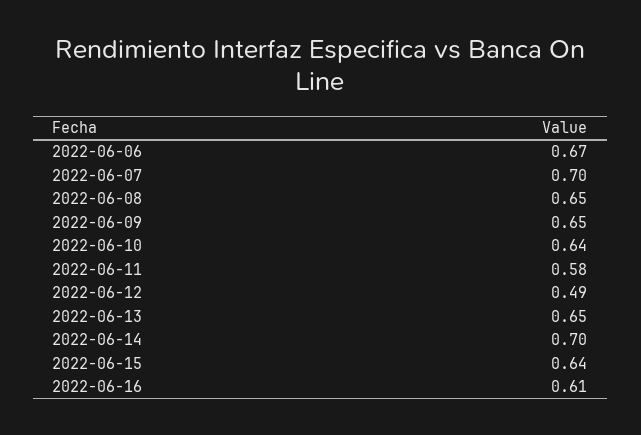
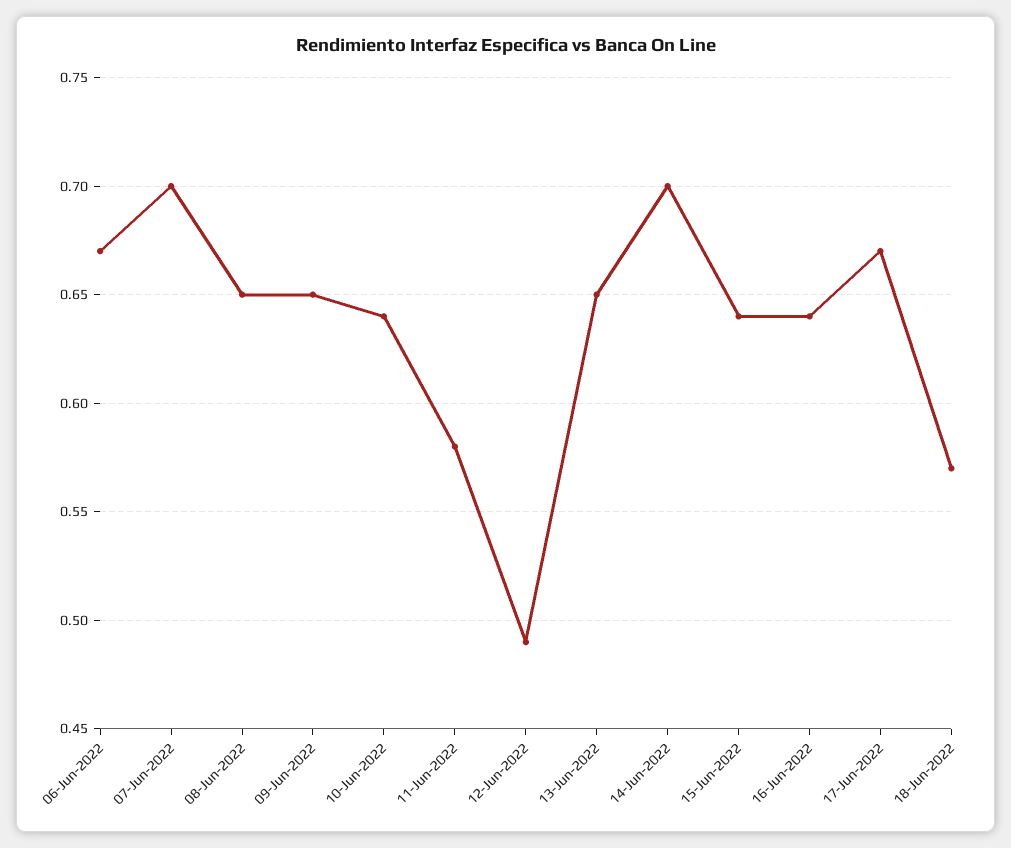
2022-06-16: 0.61 -> 0.64
17-Jun-2022: none -> 0.67
18-Jun-2022: none -> 0.57

